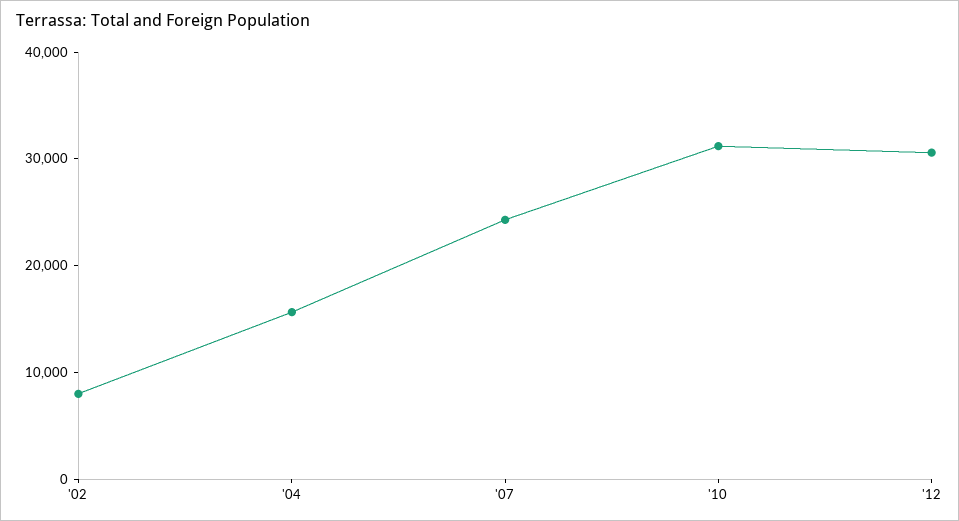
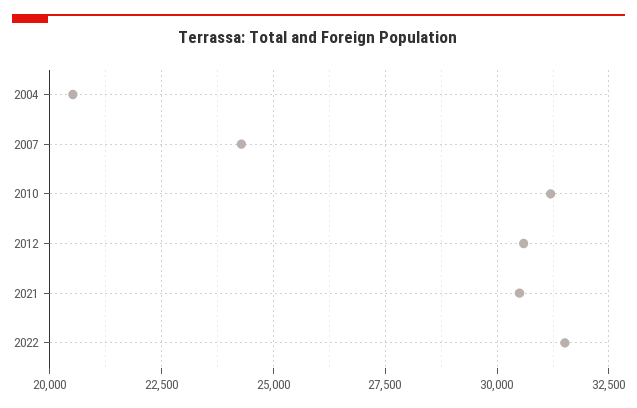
'02: 8000 -> none
'04: 16000 -> 20500
2021: none -> 30500
2022: none -> 31500

